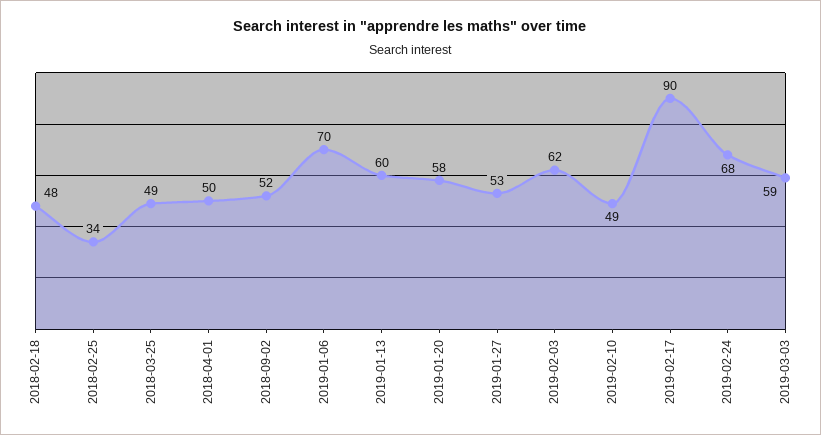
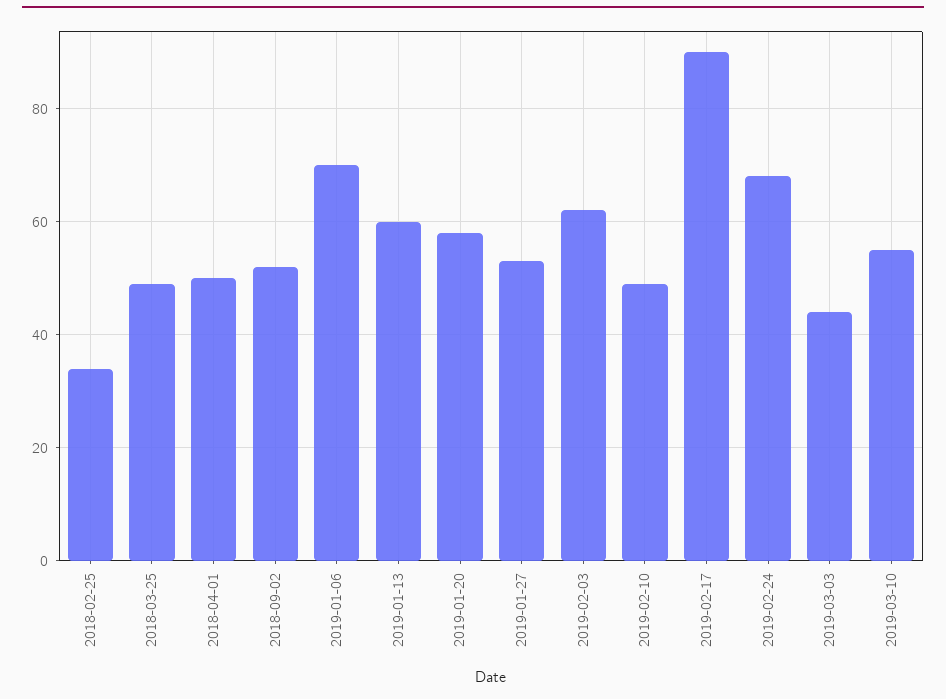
2018-02-18: 48 -> none
2019-03-03: 59 -> 45
2019-03-10: none -> 55

